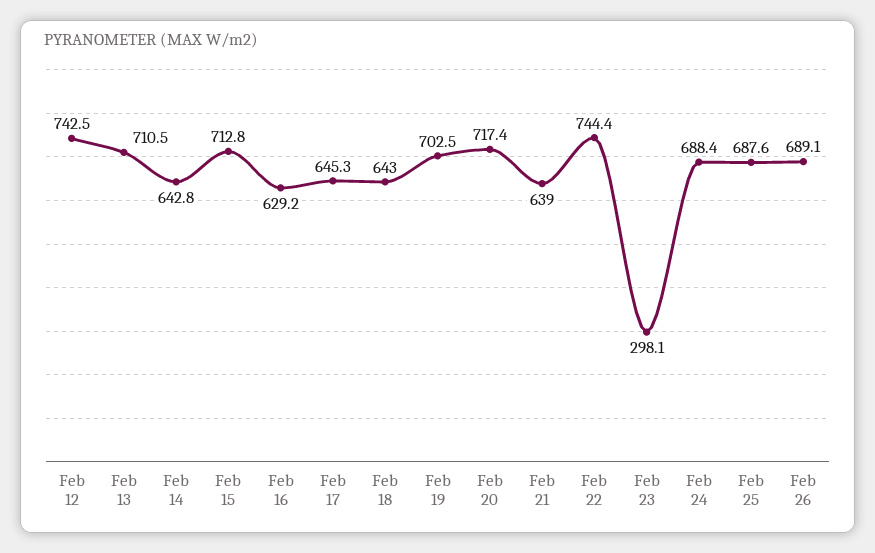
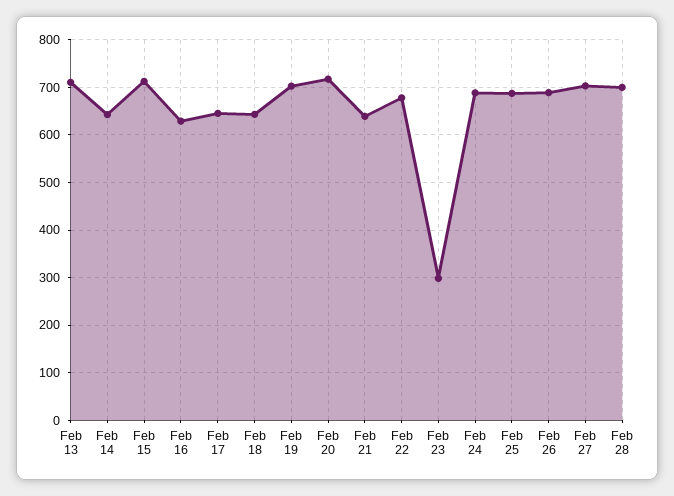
Feb 12: 742.5 -> none
Feb 22: 744.4 -> 680
Feb 27: none -> 700
Feb 28: none -> 700

